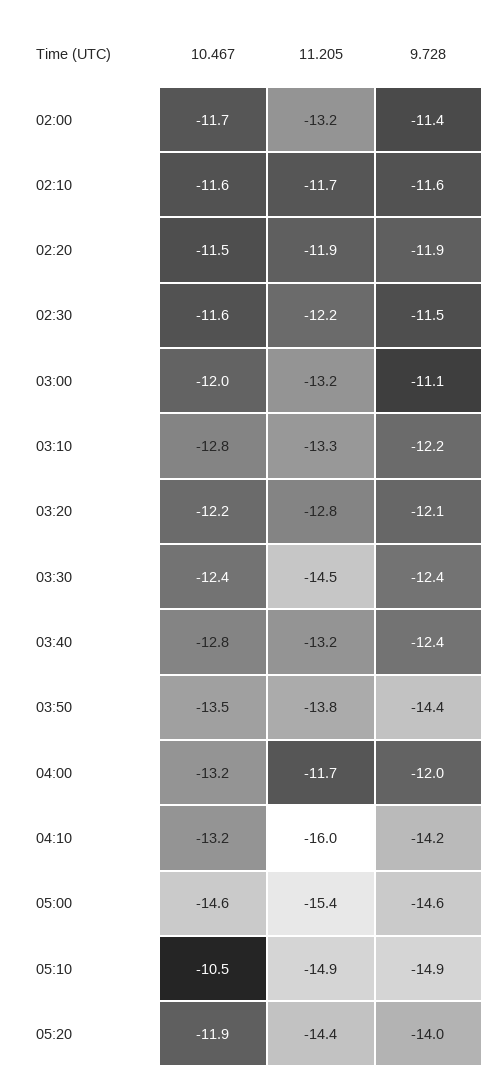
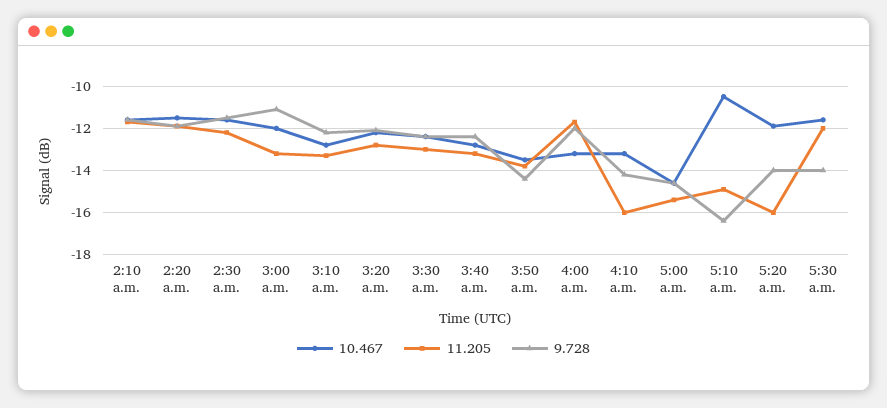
10.467, 02:00: -11.7 -> none
11.205, 02:00: -13.2 -> none
9.728, 02:00: -11.4 -> none
11.205, 03:30: -14.5 -> -13
9.728, 05:10: -14.9 -> -16.5
11.205, 05:20: -14.4 -> -16
10.467, 5:30 a.m.: none -> -11.5
11.205, 5:30 a.m.: none -> -12
9.728, 5:30 a.m.: none -> -14

